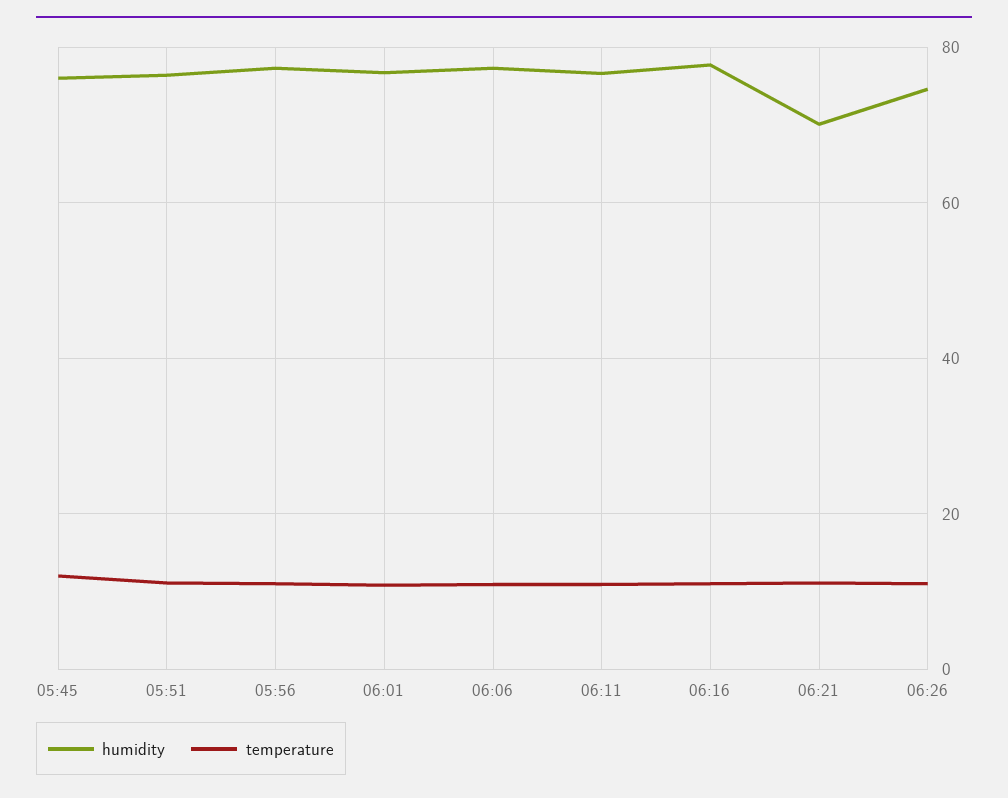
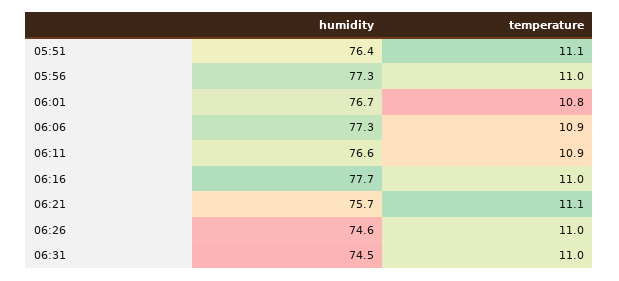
humidity, 05:45: 76 -> none
temperature, 05:45: 12 -> none
humidity, 06:21: 70 -> 75.7
humidity, 06:31: none -> 74.5
temperature, 06:31: none -> 11

